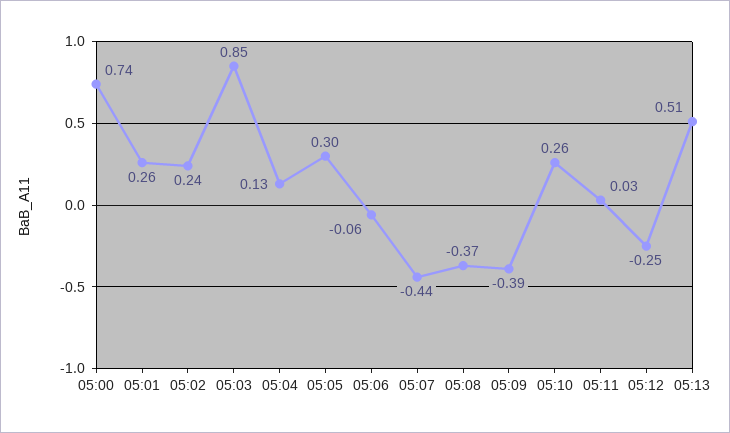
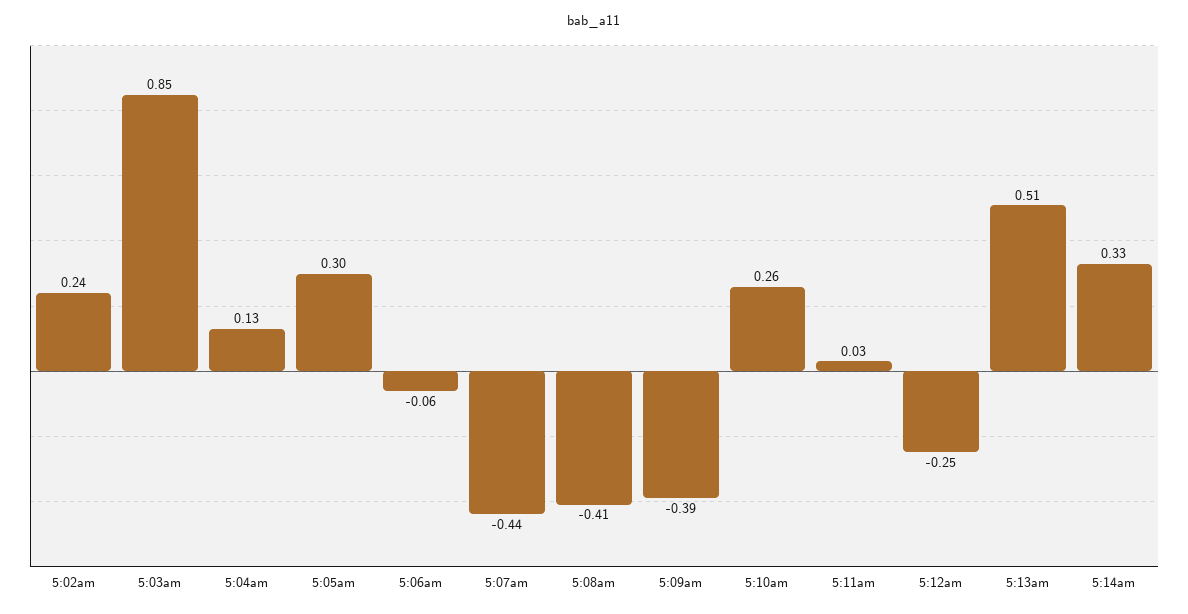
05:00: 0.74 -> none
05:01: 0.26 -> none
05:08: -0.37 -> -0.41
5:14am: none -> 0.33

